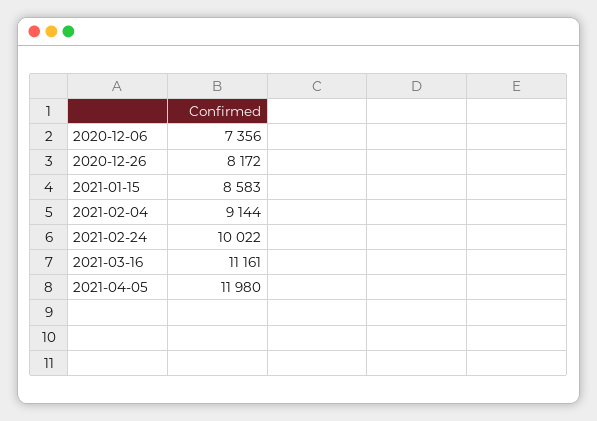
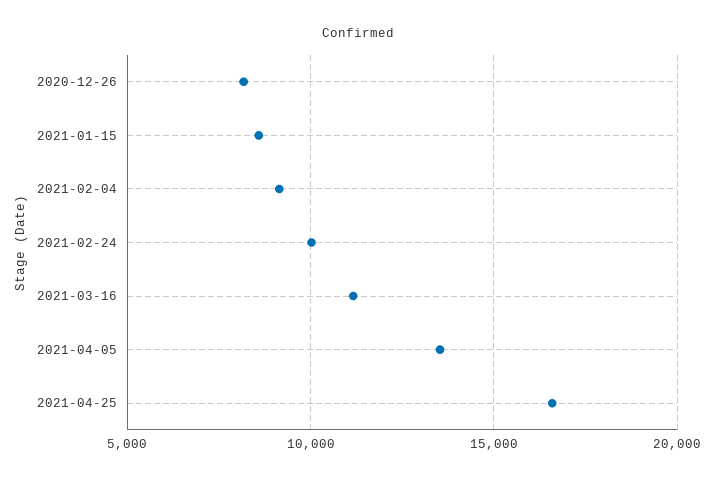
2020-12-06: 7356 -> none
2021-04-05: 11980 -> 13500
2021-04-25: none -> 16500

